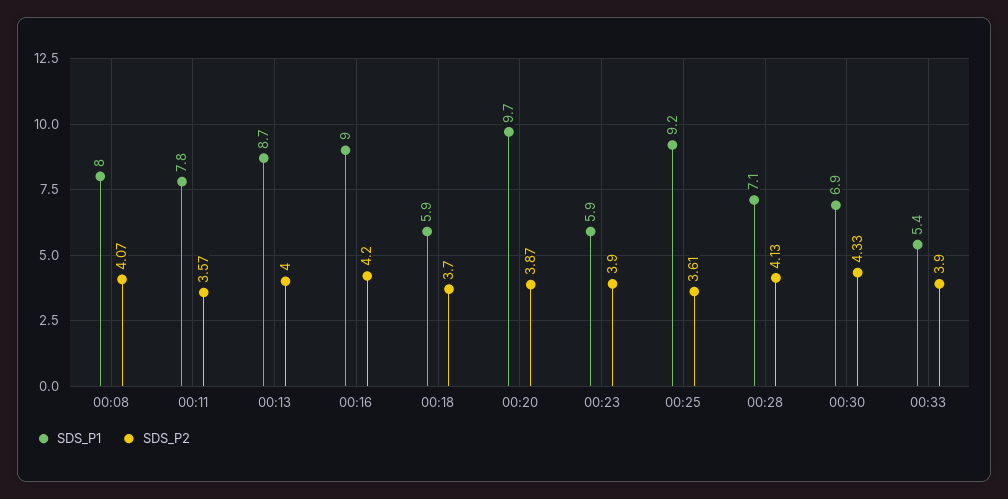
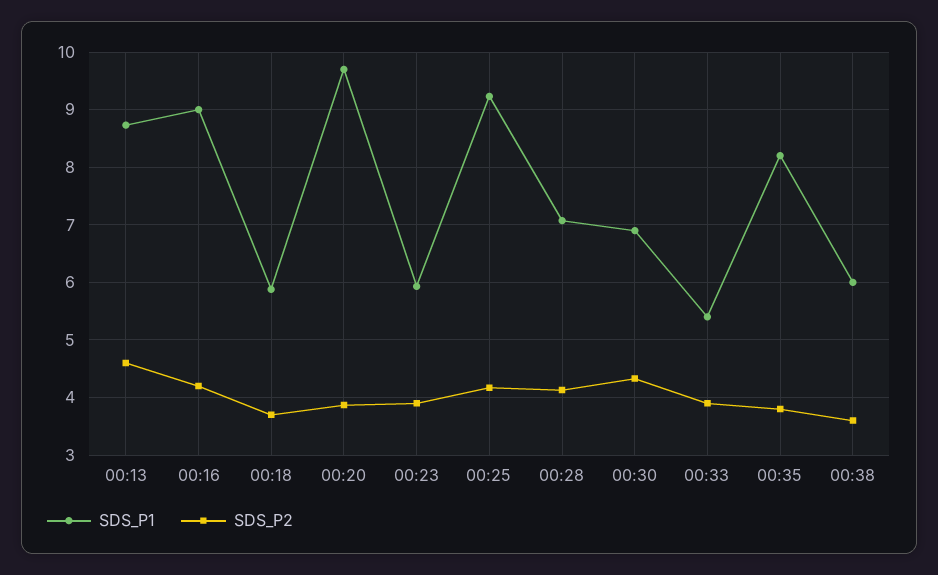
SDS_P1, 00:08: 8 -> none
SDS_P2, 00:08: 4.07 -> none
SDS_P1, 00:11: 7.8 -> none
SDS_P2, 00:11: 3.57 -> none
SDS_P2, 00:13: 4 -> 4.6
SDS_P2, 00:25: 3.61 -> 4.2
SDS_P1, 00:35: none -> 8.2
SDS_P2, 00:35: none -> 3.8
SDS_P1, 00:38: none -> 6
SDS_P2, 00:38: none -> 3.6

